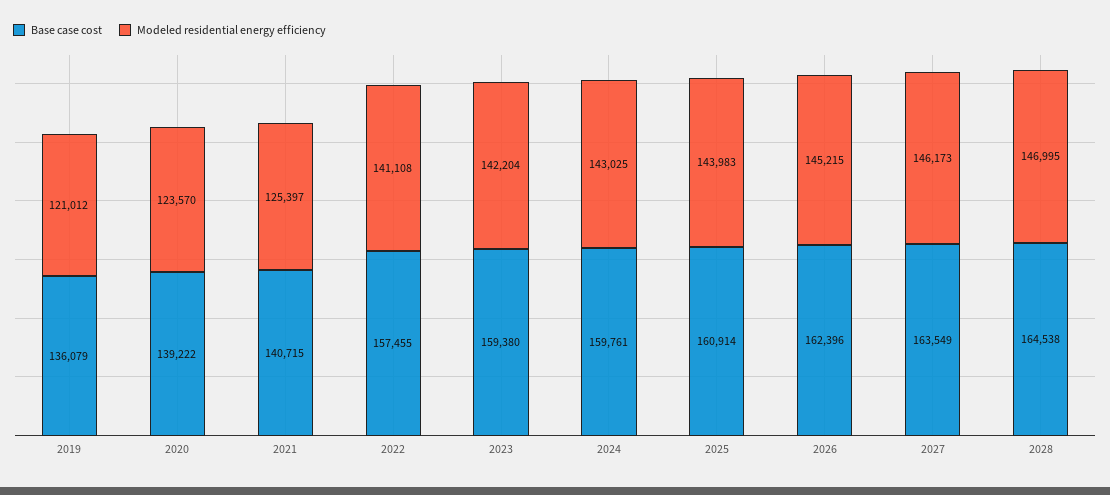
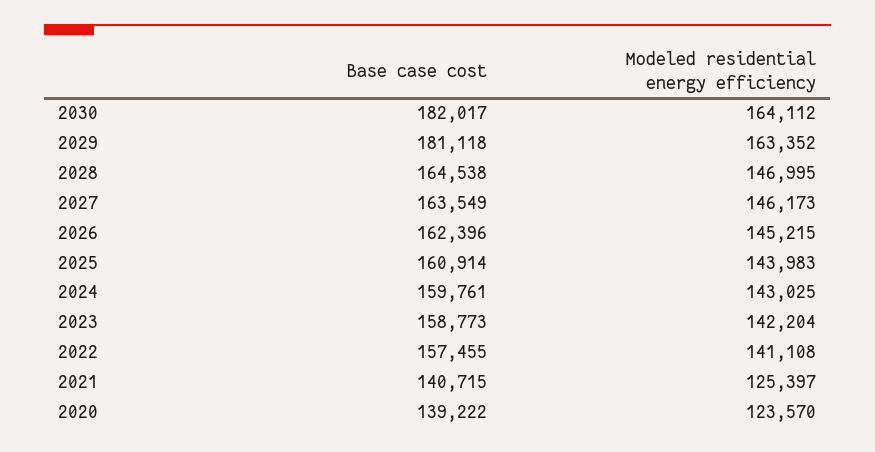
Base case cost, 2019: 136079 -> none
Modeled residential energy efficiency, 2019: 121012 -> none
Base case cost, 2023: 159380 -> 158773
Base case cost, 2030: none -> 182017
Modeled residential energy efficiency, 2030: none -> 164112
Base case cost, 2029: none -> 181118
Modeled residential energy efficiency, 2029: none -> 163352

